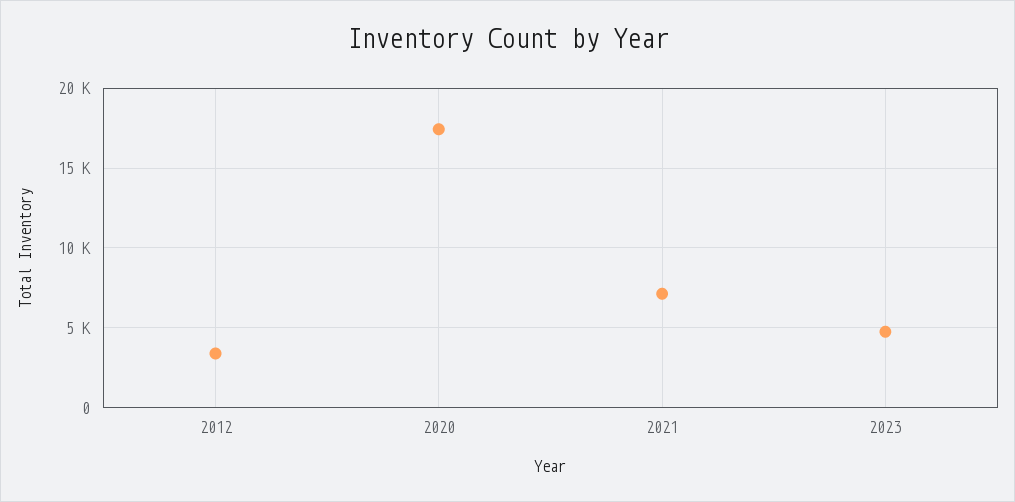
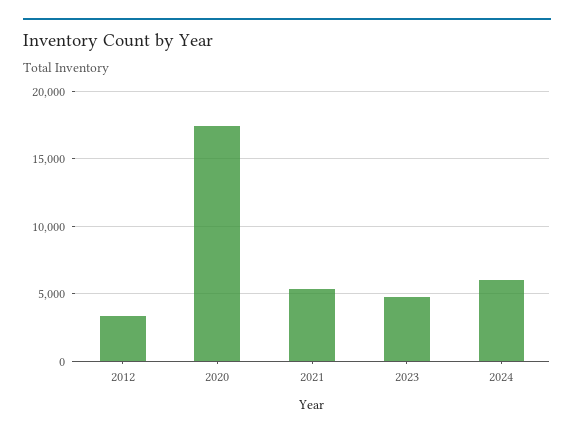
2021: 7000 -> 5500
2024: none -> 6000

